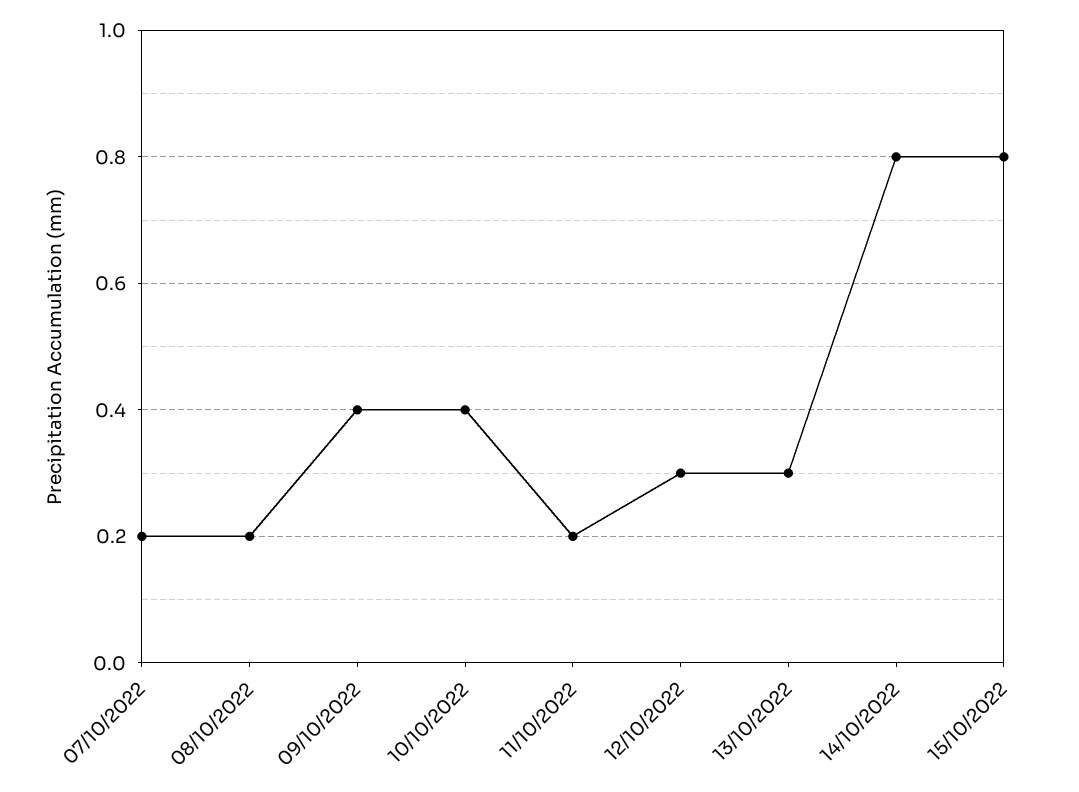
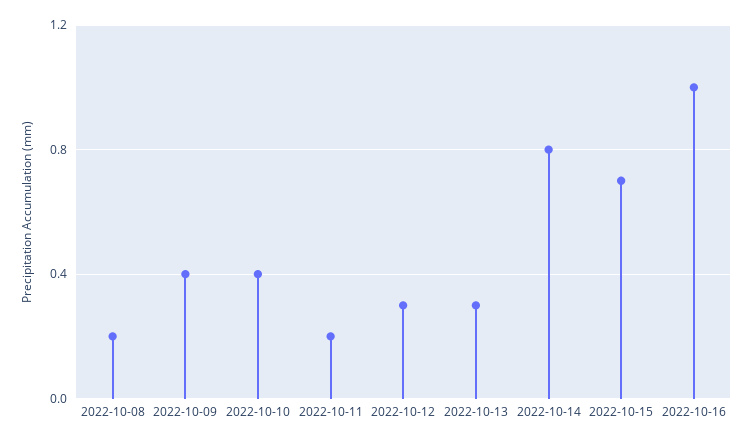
07/10/2022: 0.2 -> none
15/10/2022: 0.8 -> 0.7
2022-10-16: none -> 1

